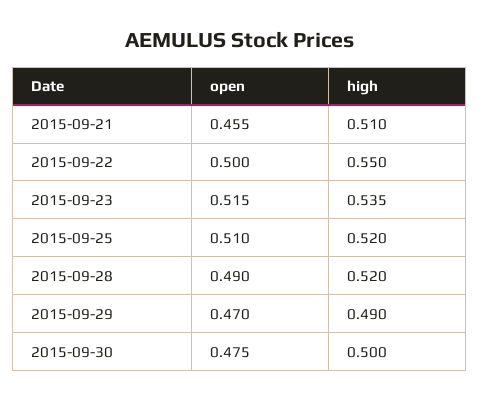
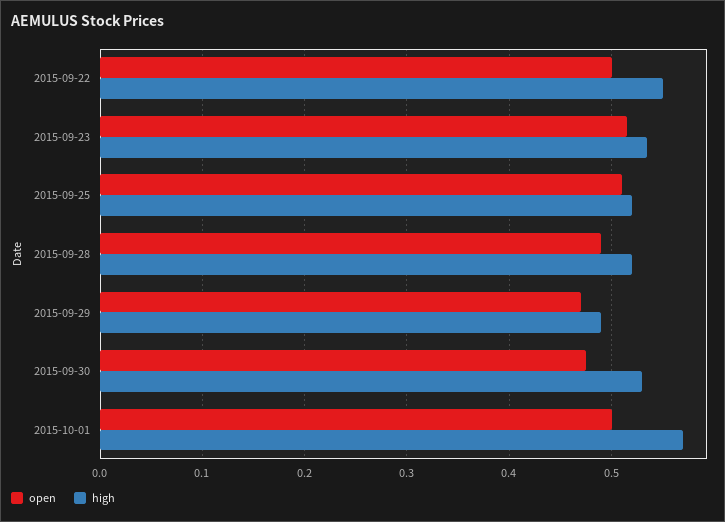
open, 2015-09-21: 0.455 -> none
high, 2015-09-21: 0.51 -> none
high, 2015-09-30: 0.5 -> 0.53
open, 2015-10-01: none -> 0.5
high, 2015-10-01: none -> 0.57

